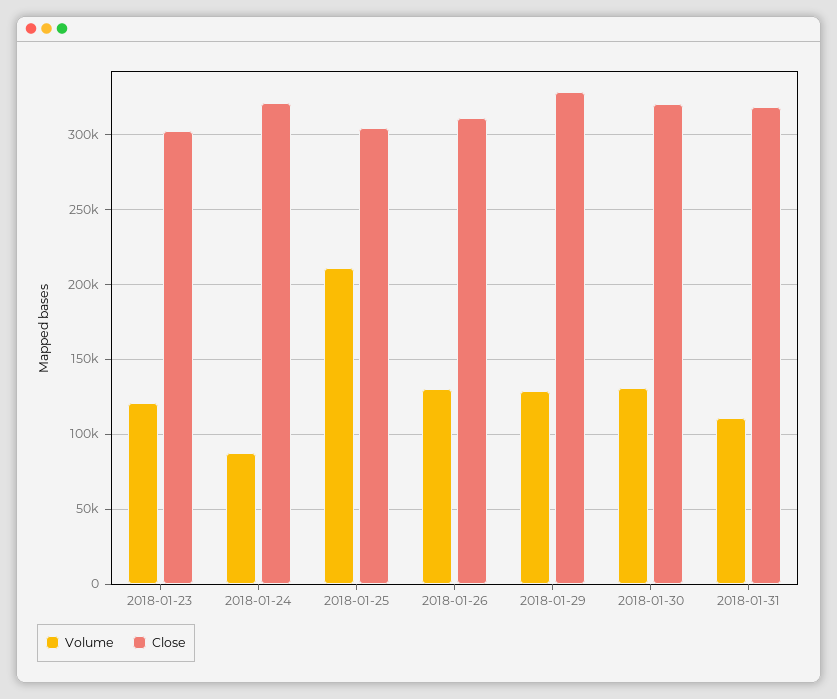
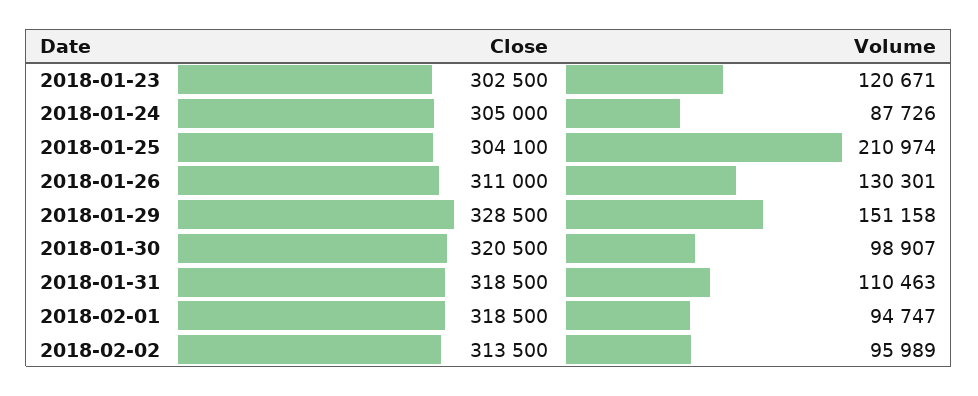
Close, 2018-01-24: 320000 -> 305000
Volume, 2018-01-29: 130000 -> 151158
Volume, 2018-01-30: 130000 -> 98907
Close, 2018-02-01: none -> 318500
Volume, 2018-02-01: none -> 94747
Close, 2018-02-02: none -> 313500
Volume, 2018-02-02: none -> 95989

